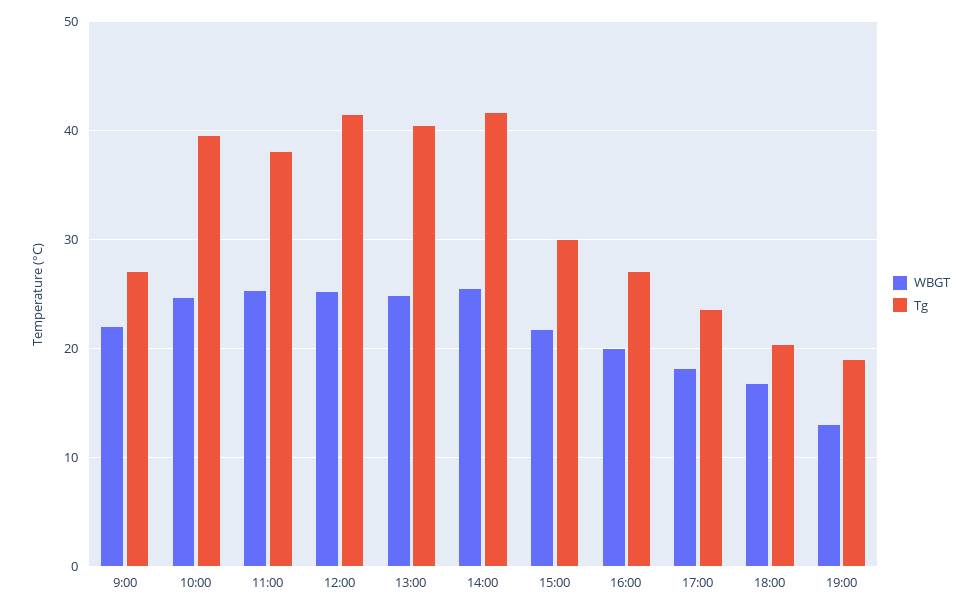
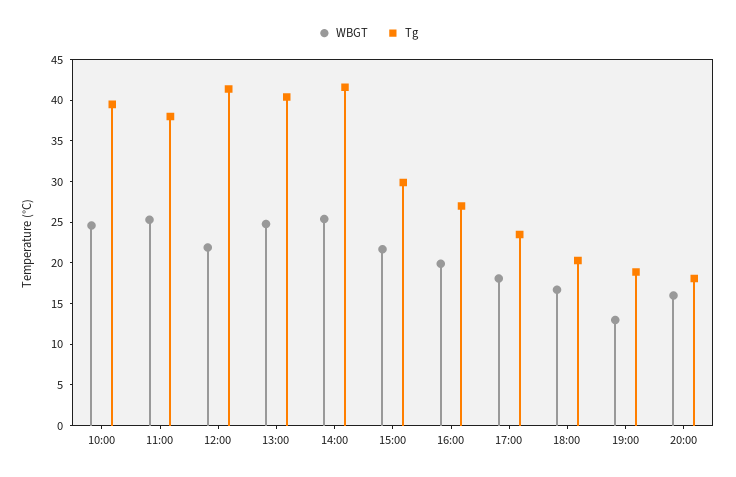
WBGT, 9:00: 22 -> none
Tg, 9:00: 27 -> none
WBGT, 12:00: 25 -> 22
WBGT, 20:00: none -> 16
Tg, 20:00: none -> 18

